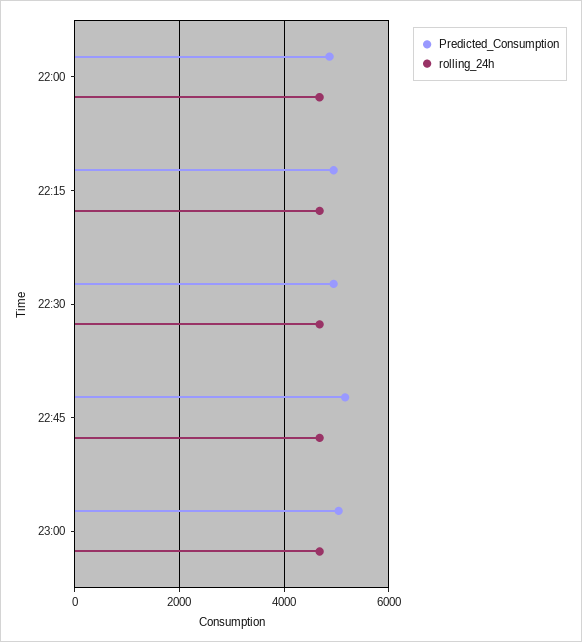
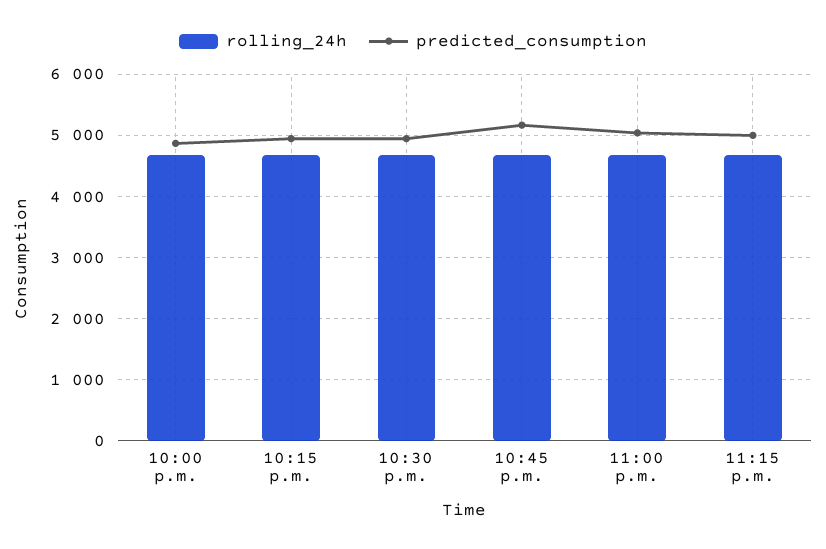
rolling_24h, 11:15 p.m.: none -> 4700
Predicted_Consumption, 11:15 p.m.: none -> 5000

